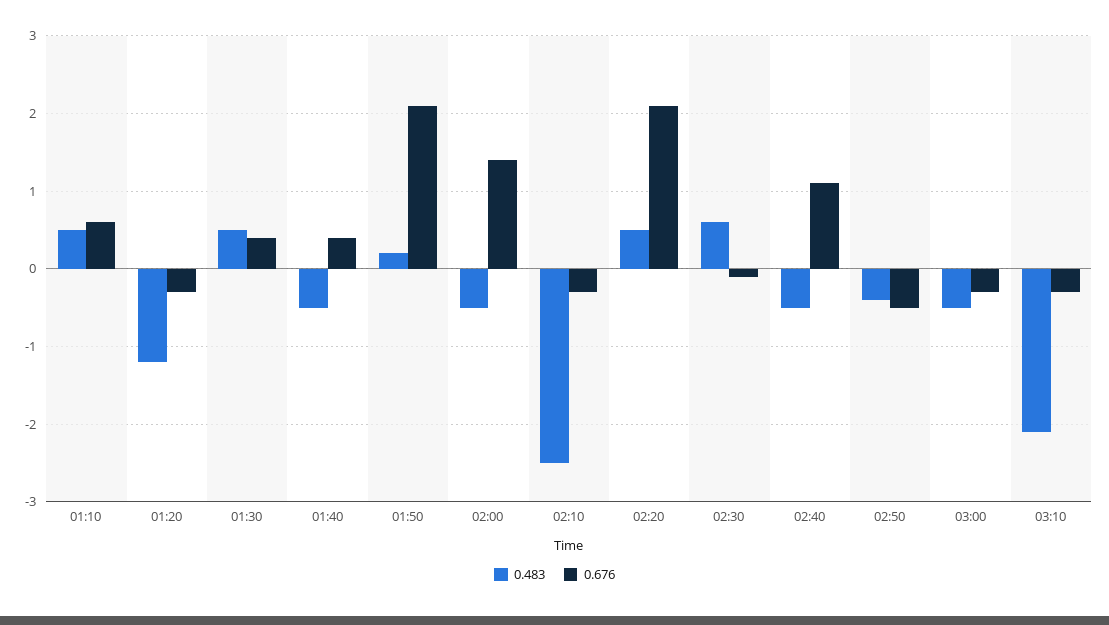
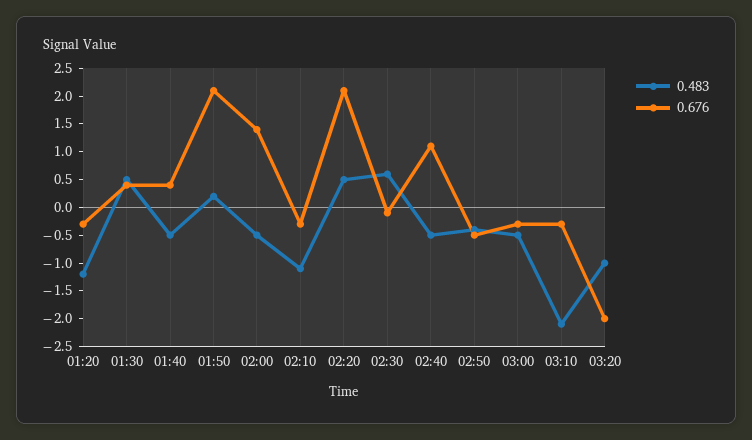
0.483, 01:10: 0.5 -> none
0.676, 01:10: 0.6 -> none
0.483, 02:10: -2.5 -> -1
0.483, 03:20: none -> -1
0.676, 03:20: none -> -2

